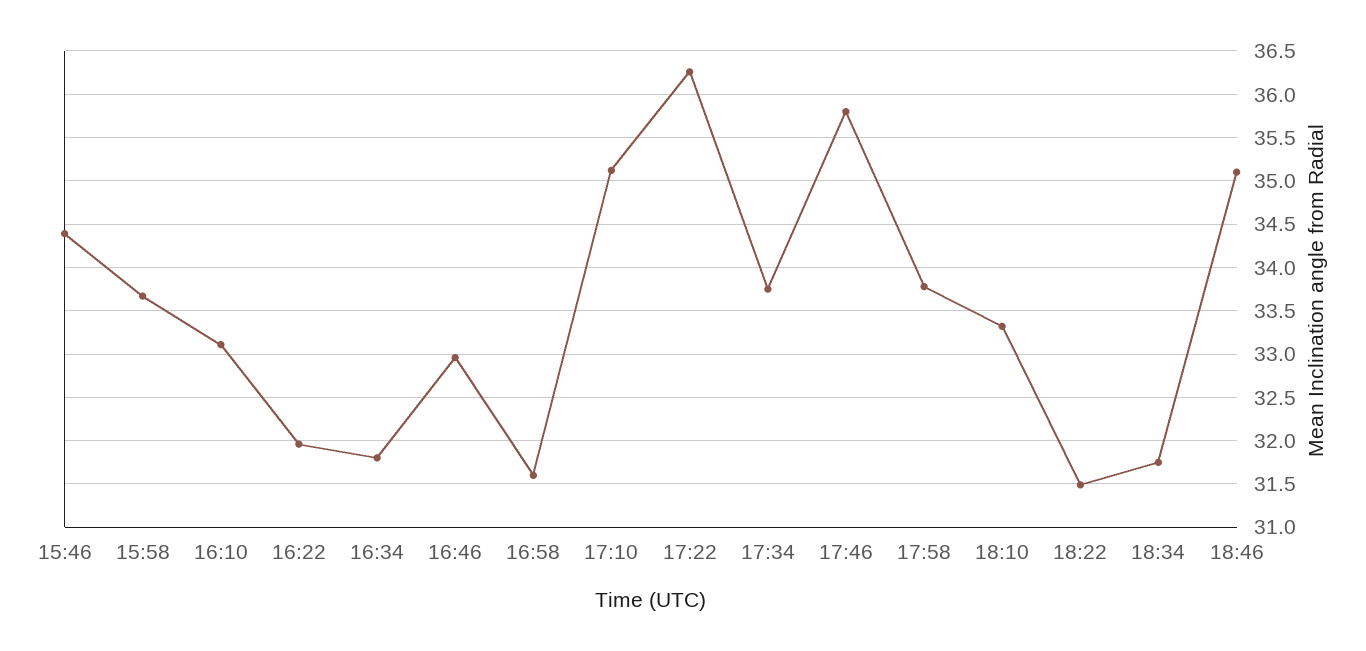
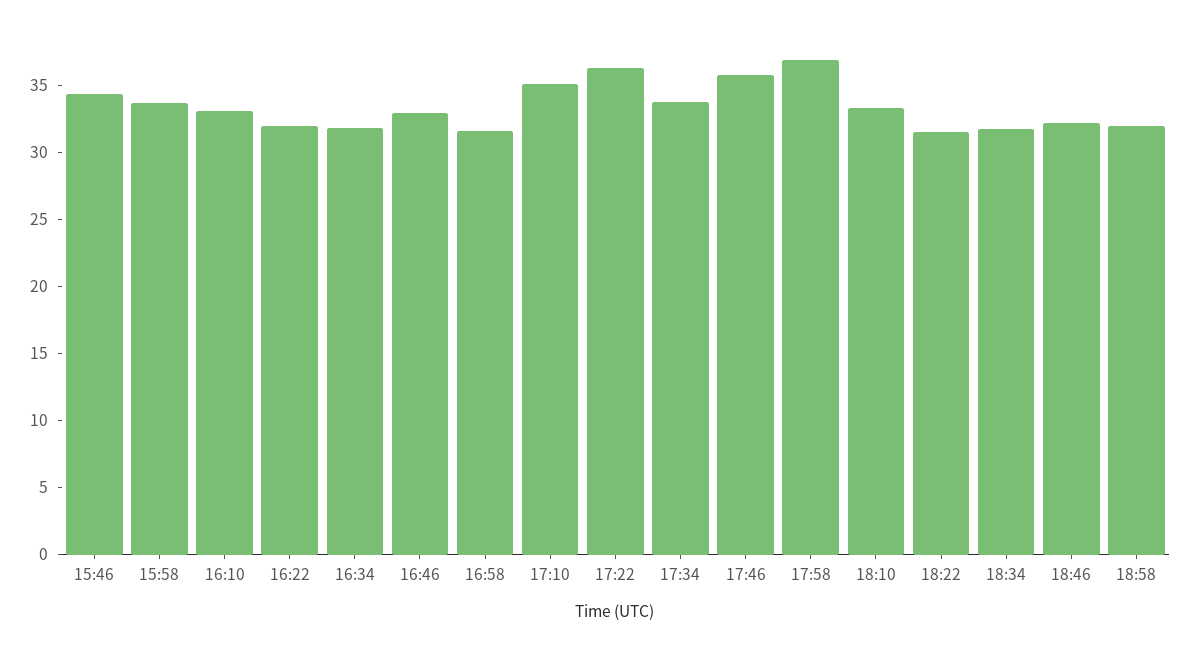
17:58: 33.8 -> 37
18:46: 35.1 -> 32
18:58: none -> 32

